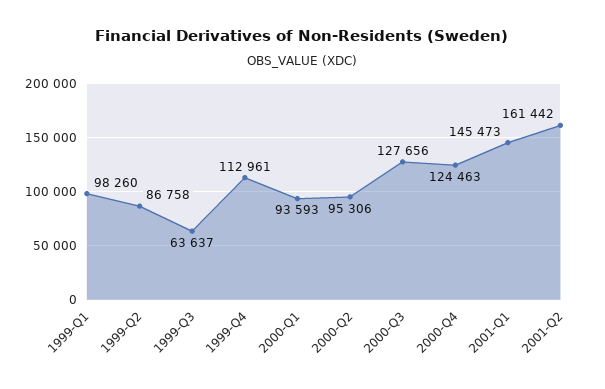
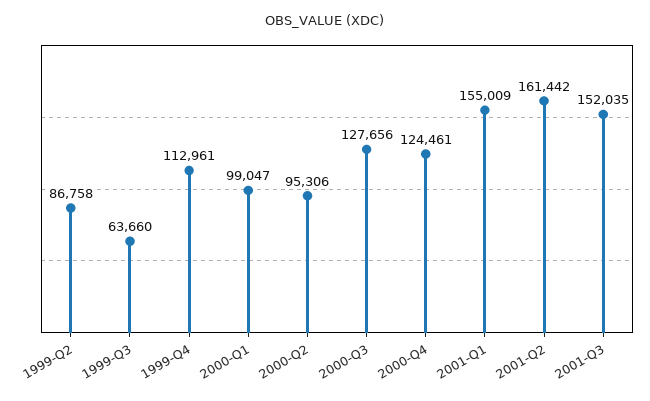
1999-Q1: 98260 -> none
1999-Q3: 63637 -> 63660
2000-Q1: 93593 -> 99047
2000-Q4: 124463 -> 124461
2001-Q1: 145473 -> 155009
2001-Q3: none -> 152035

